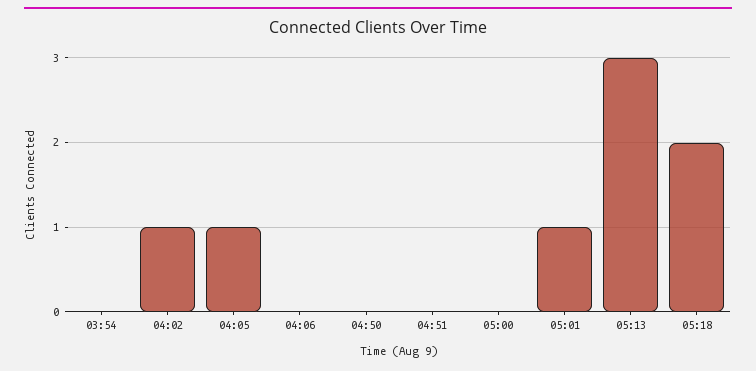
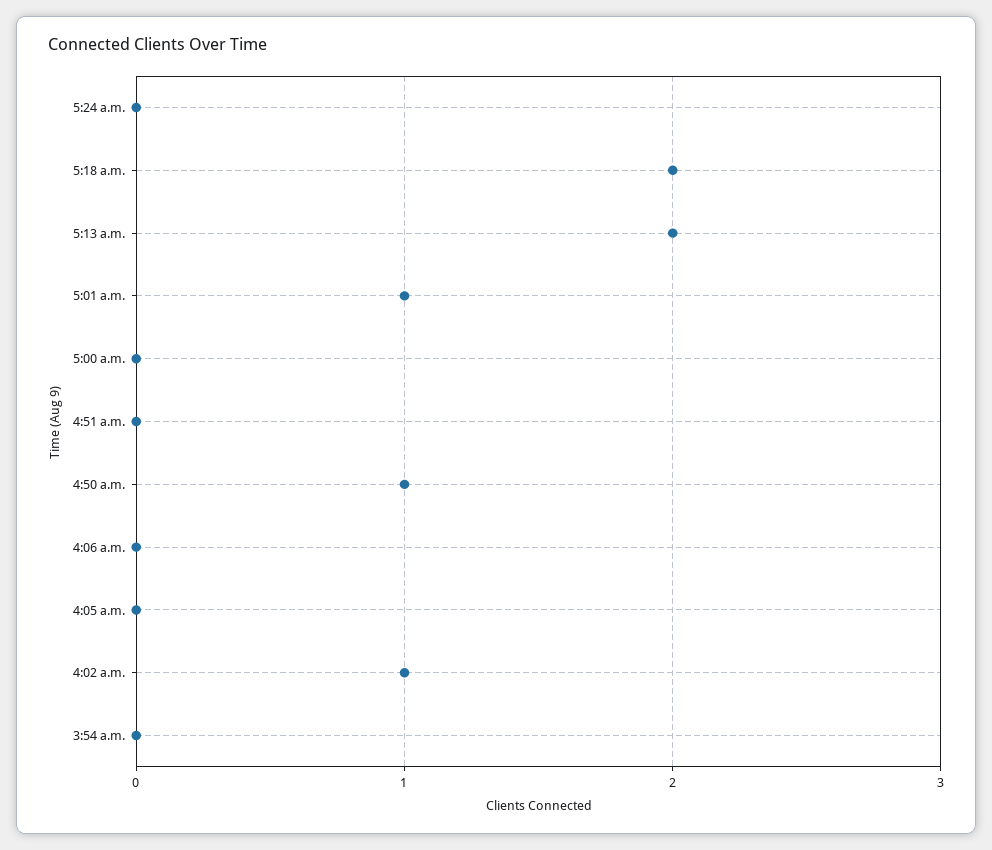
04:05: 1 -> 0
04:50: 0 -> 1
05:13: 3 -> 2
5:24 a.m.: none -> 0

